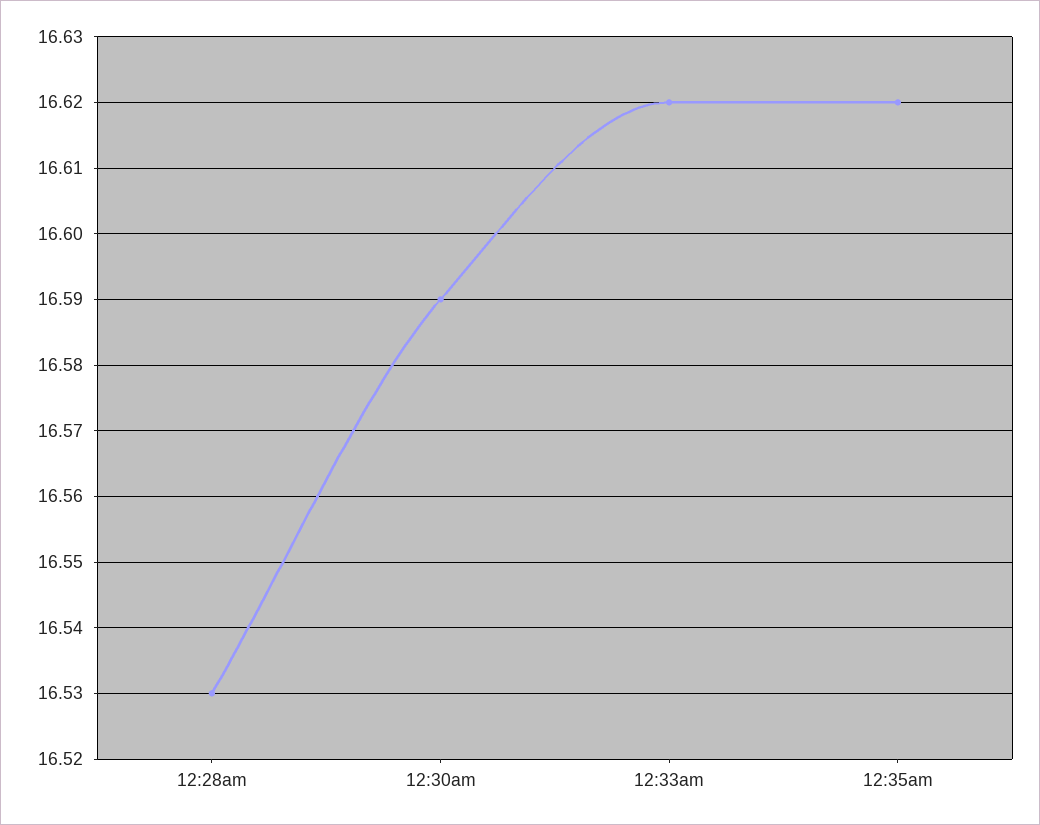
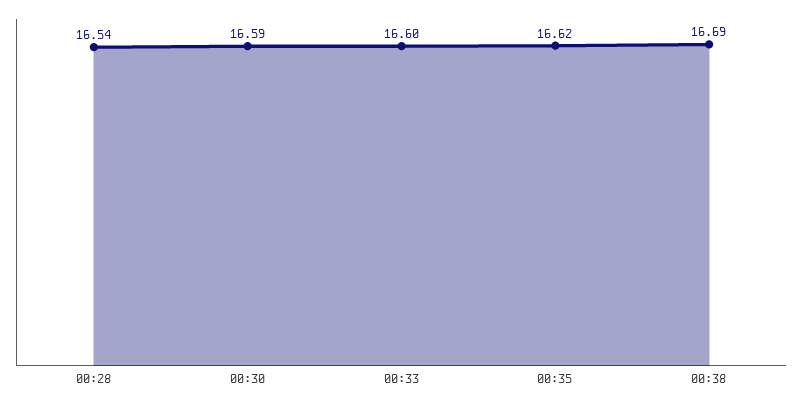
12:28am: 16.53 -> 16.54
12:33am: 16.62 -> 16.6
00:38: none -> 16.69

